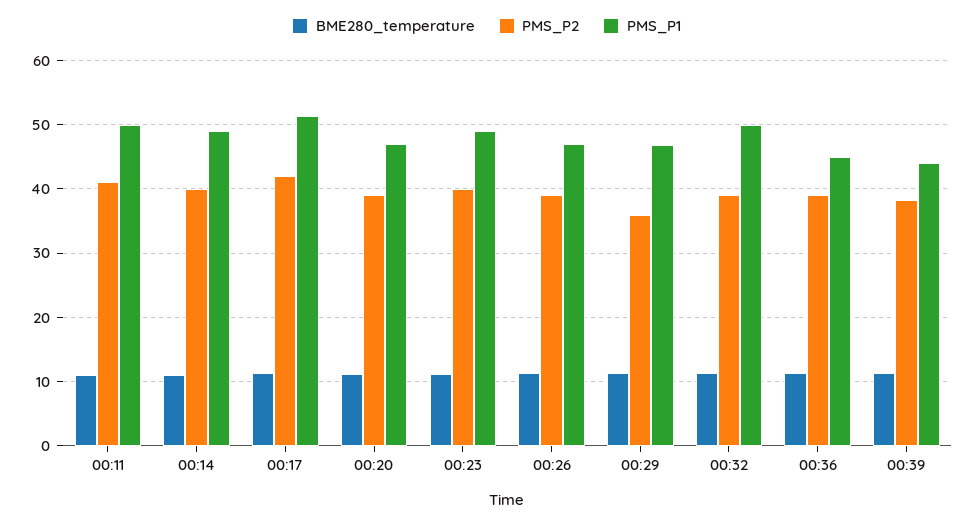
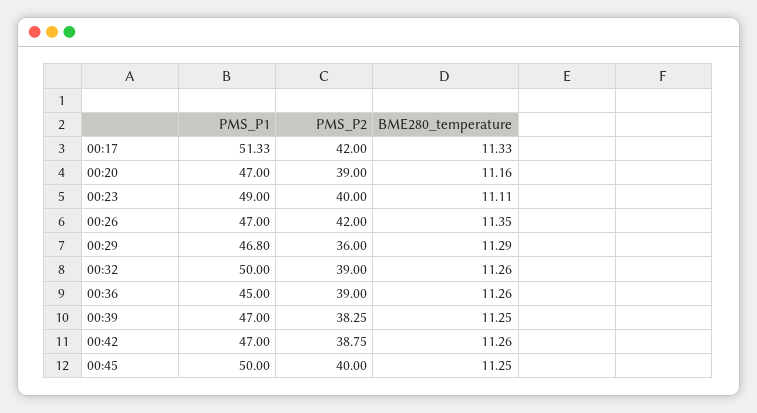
BME280_temperature, 00:11: 11 -> none
PMS_P2, 00:11: 41 -> none
PMS_P1, 00:11: 50 -> none
BME280_temperature, 00:14: 11 -> none
PMS_P2, 00:14: 40 -> none
PMS_P1, 00:14: 49 -> none
PMS_P2, 00:26: 39 -> 42
PMS_P1, 00:39: 44 -> 47
PMS_P1, 00:42: none -> 47
PMS_P2, 00:42: none -> 38.75
BME280_temperature, 00:42: none -> 11.26
PMS_P1, 00:45: none -> 50
PMS_P2, 00:45: none -> 40
BME280_temperature, 00:45: none -> 11.25

